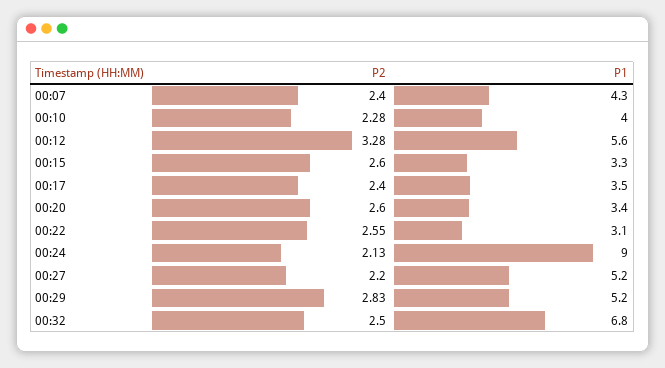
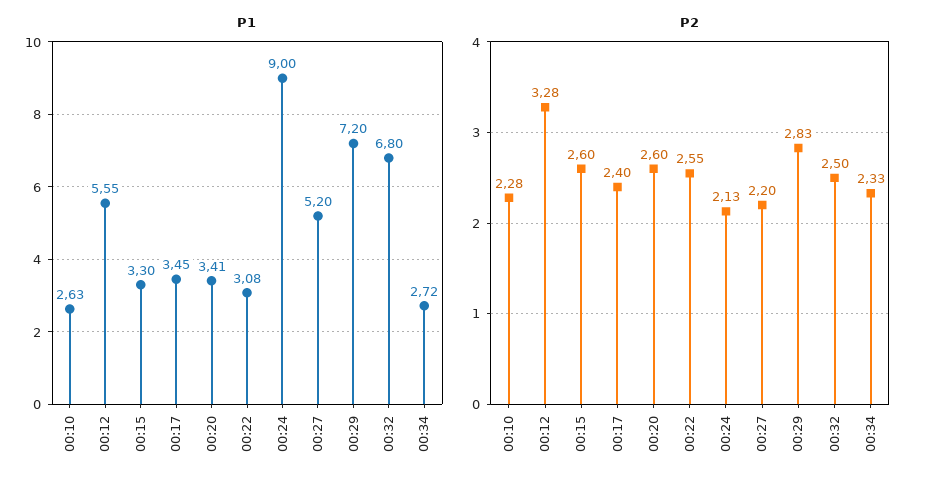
P2, 00:07: 2.4 -> none
P1, 00:07: 4.3 -> none
P1, 00:10: 4 -> 2.63
P1, 00:29: 5.2 -> 7.2
P1, 00:34: none -> 2.72
P2, 00:34: none -> 2.33

